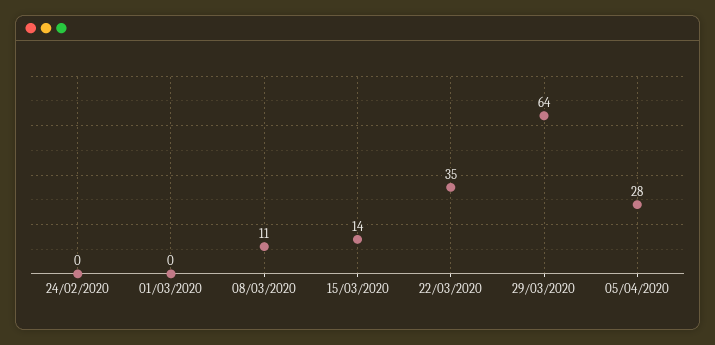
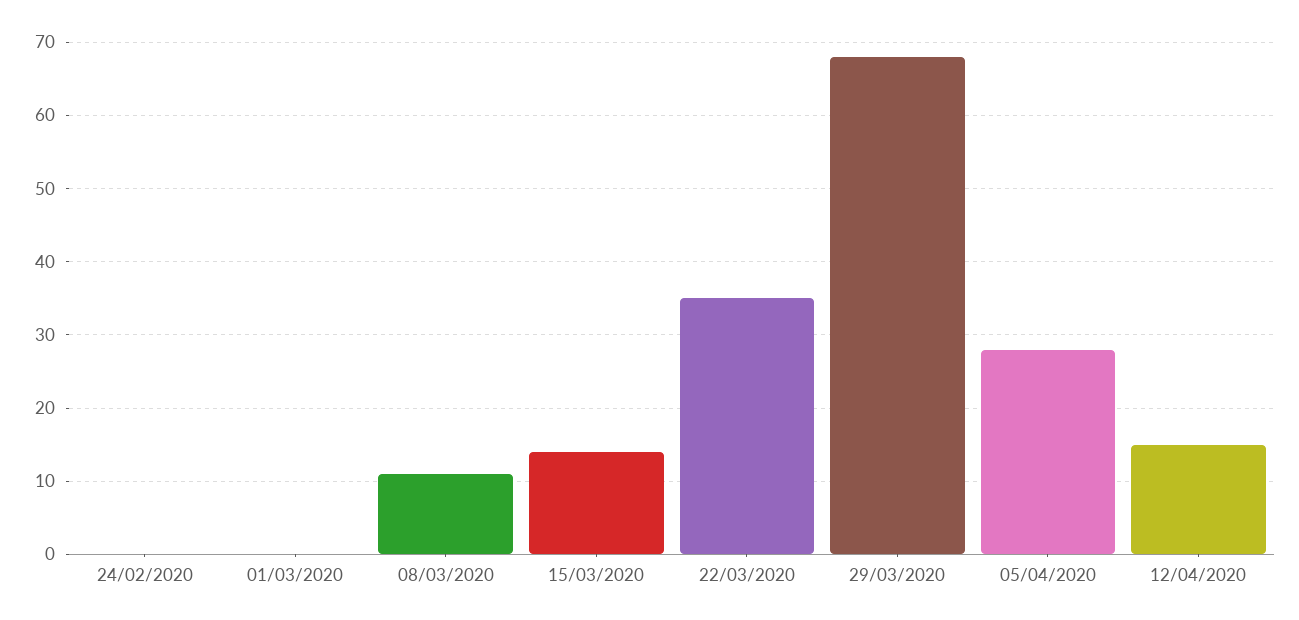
29/03/2020: 64 -> 68
12/04/2020: none -> 15

